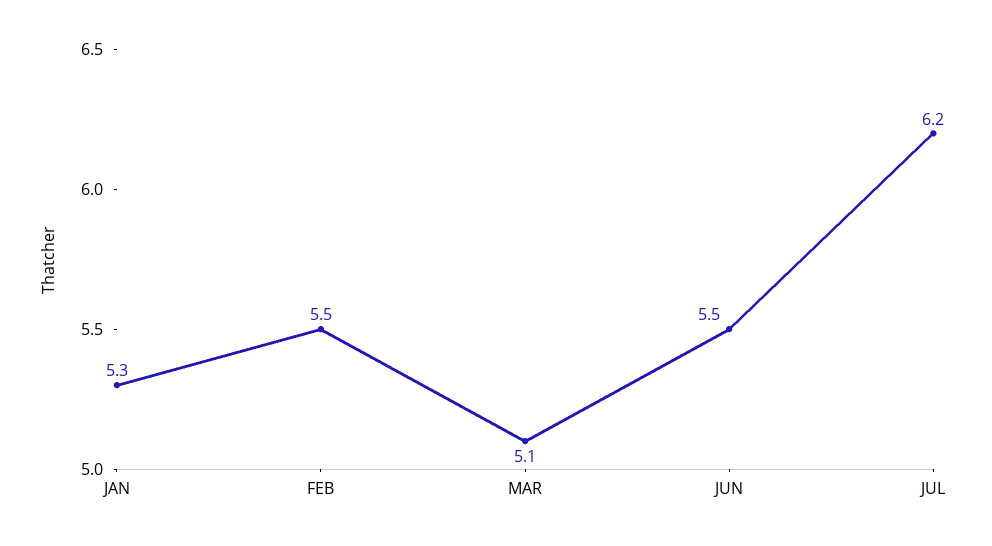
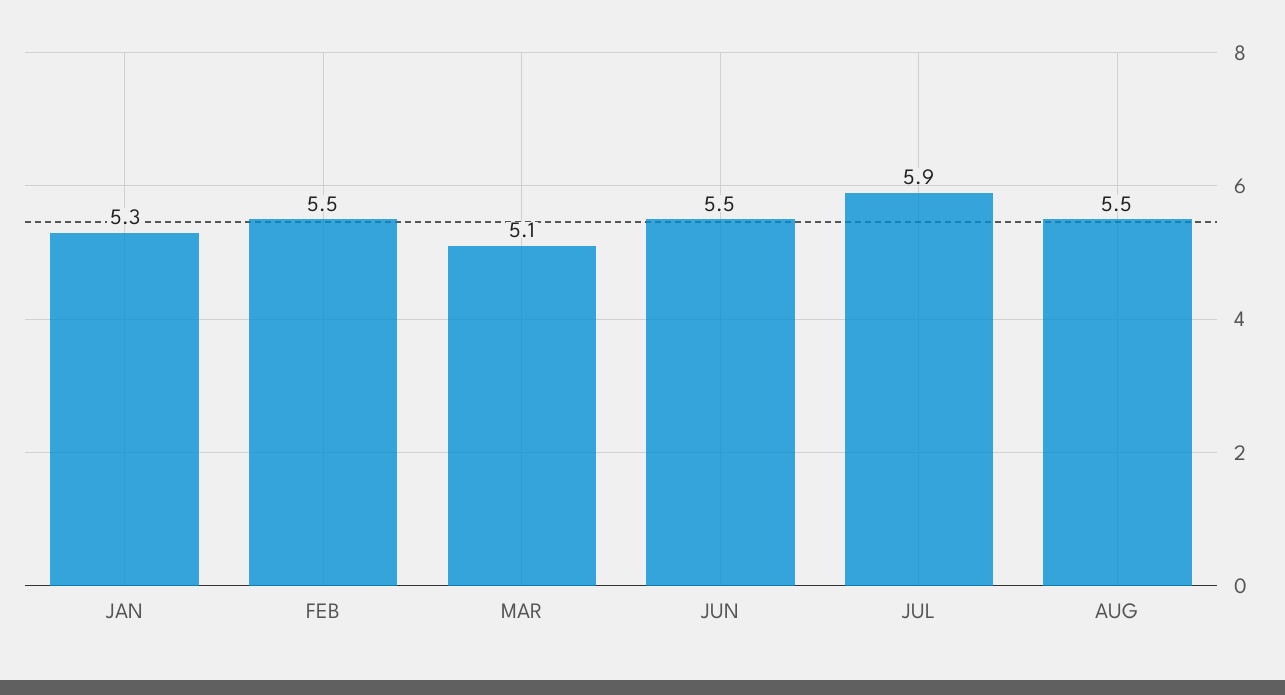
JUL: 6.2 -> 5.9
AUG: none -> 5.5

